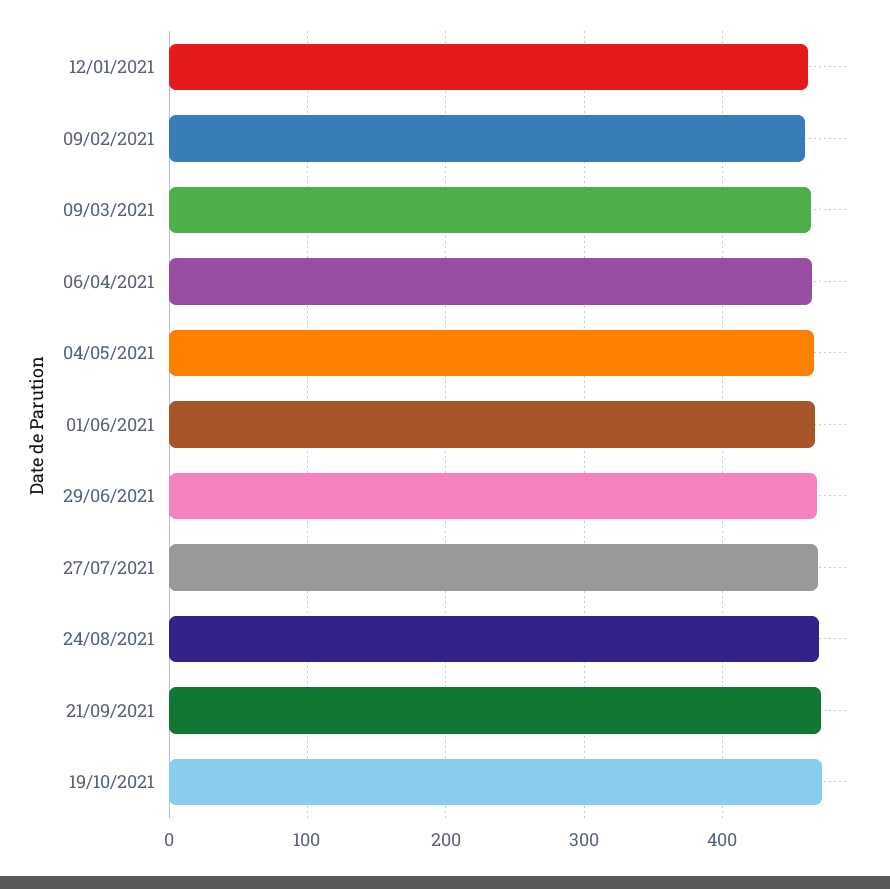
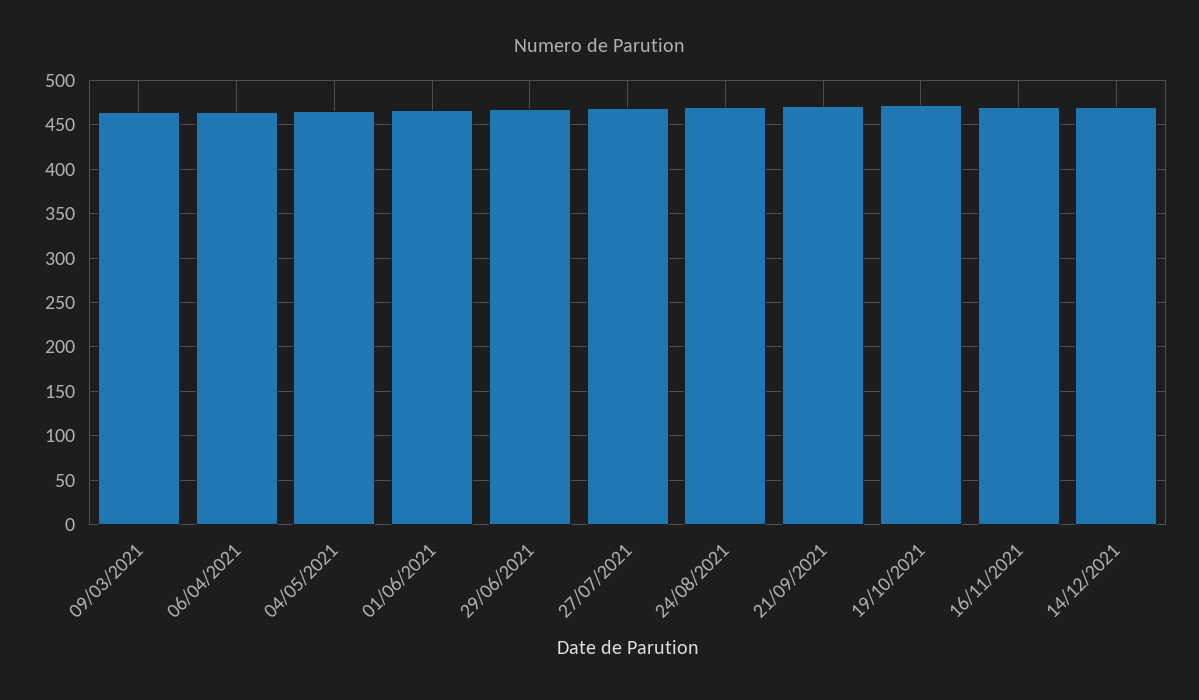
12/01/2021: 460 -> none
09/02/2021: 460 -> none
16/11/2021: none -> 470
14/12/2021: none -> 470

